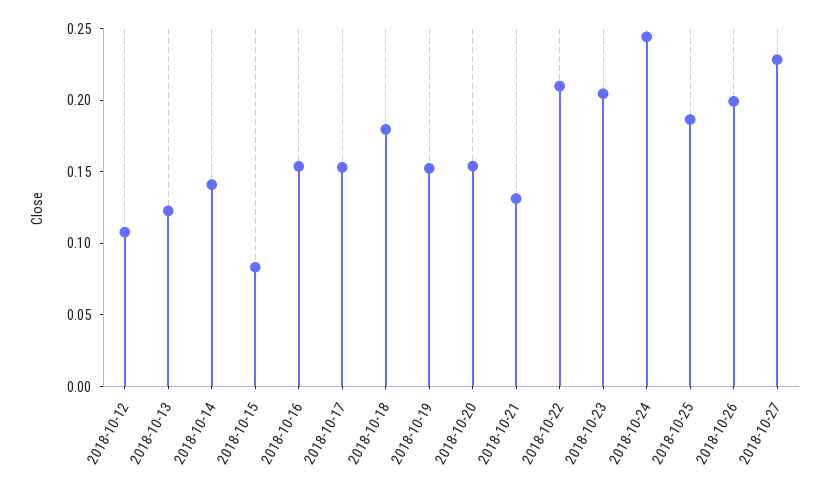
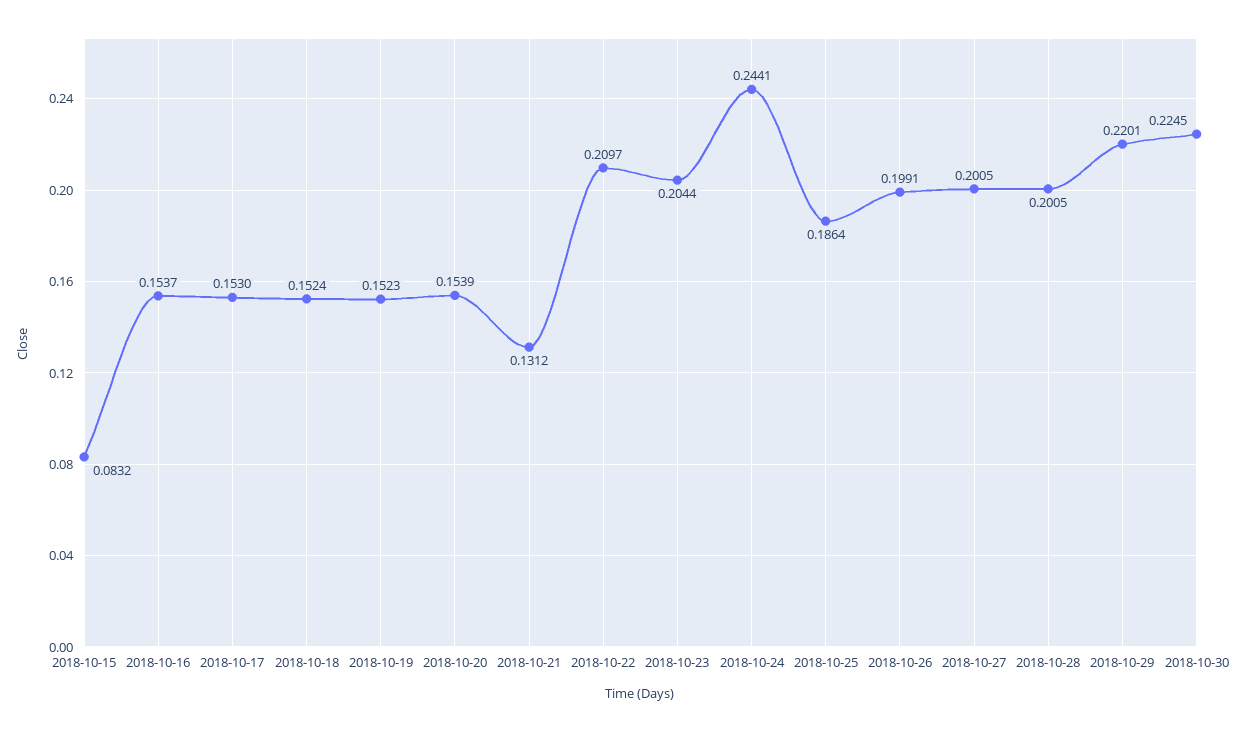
2018-10-12: 0.11 -> none
2018-10-13: 0.12 -> none
2018-10-14: 0.14 -> none
2018-10-18: 0.18 -> 0.1524
2018-10-27: 0.23 -> 0.2005
2018-10-28: none -> 0.2005
2018-10-29: none -> 0.2201
2018-10-30: none -> 0.2245

